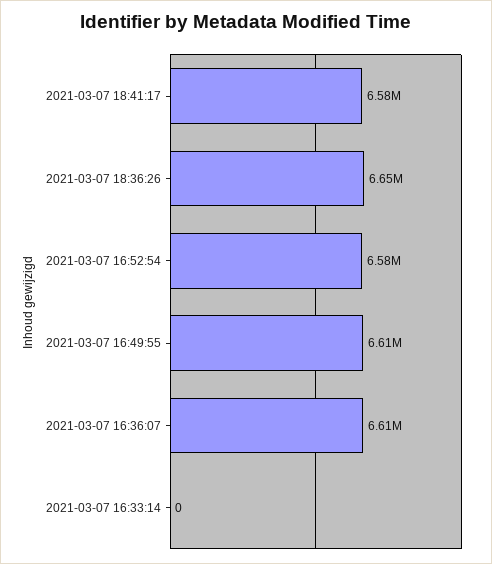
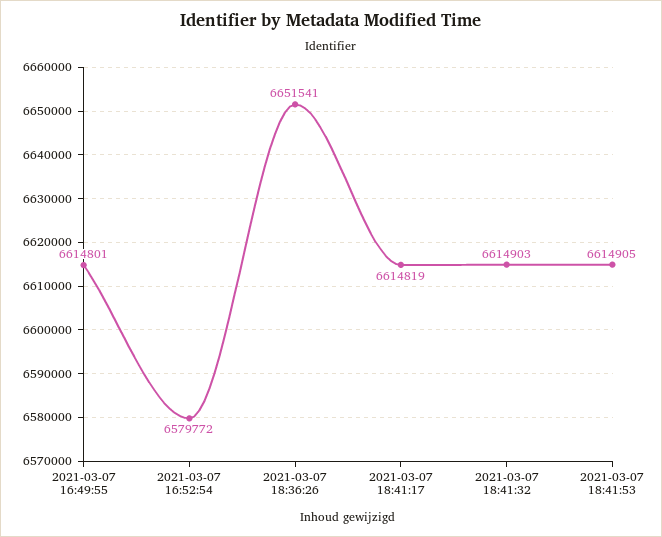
2021-03-07 18:41:17: 6580000 -> 6614819
2021-03-07 16:36:07: 6610000 -> none
2021-03-07 16:33:14: 0 -> none
2021-03-07 18:41:32: none -> 6614903
2021-03-07 18:41:53: none -> 6614905

